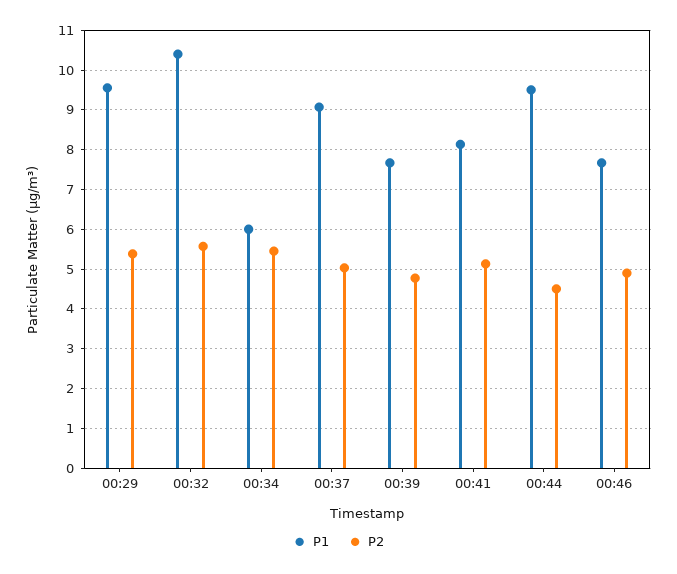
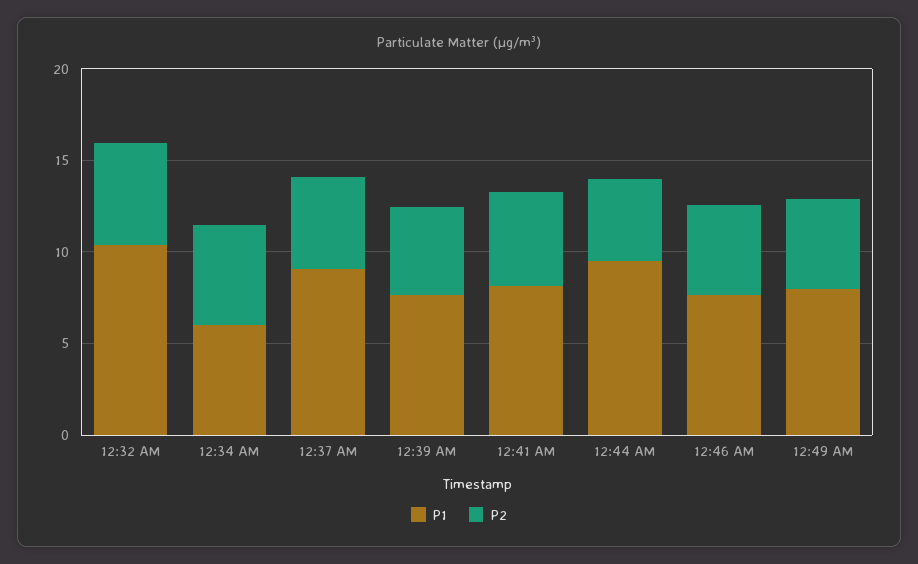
P1, 00:29: 9.6 -> none
P2, 00:29: 5.4 -> none
P1, 12:49 AM: none -> 8
P2, 12:49 AM: none -> 5

